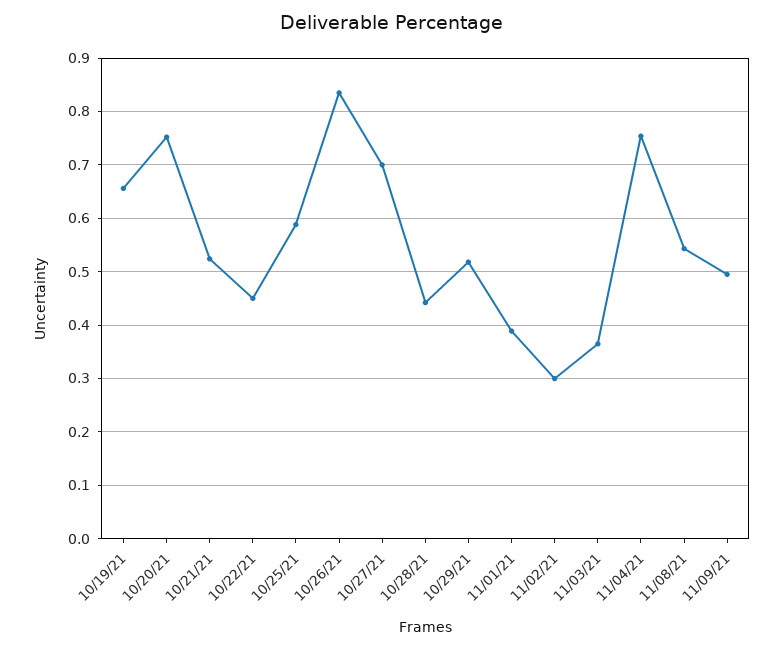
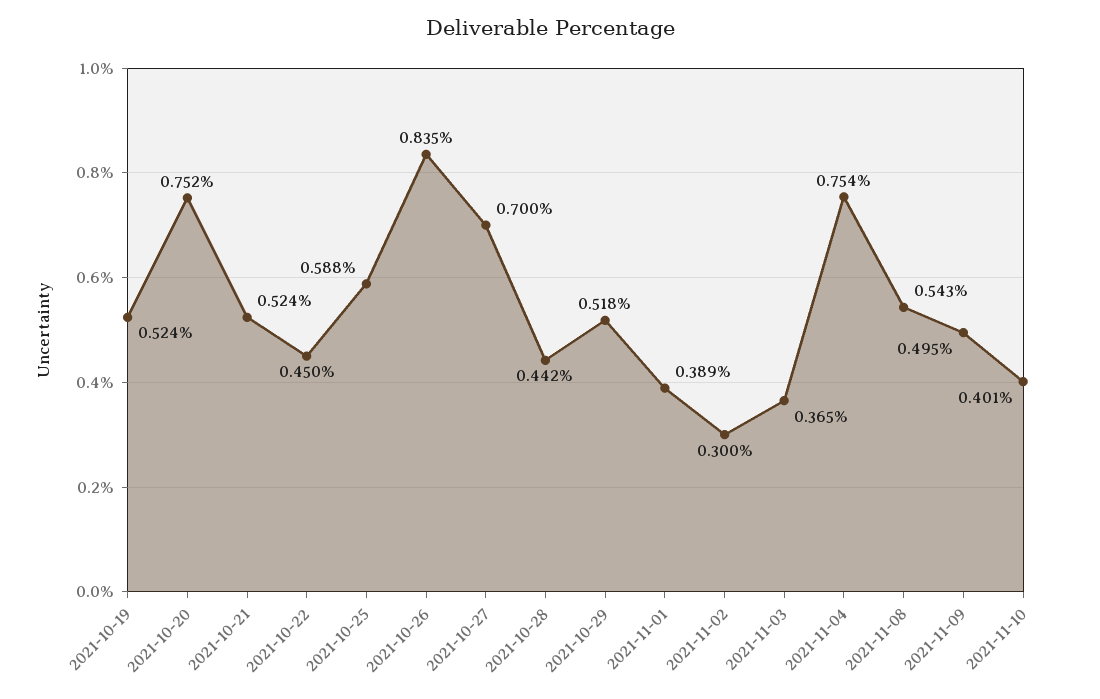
10/19/21: 0.66 -> 0.524
2021-11-10: none -> 0.401

